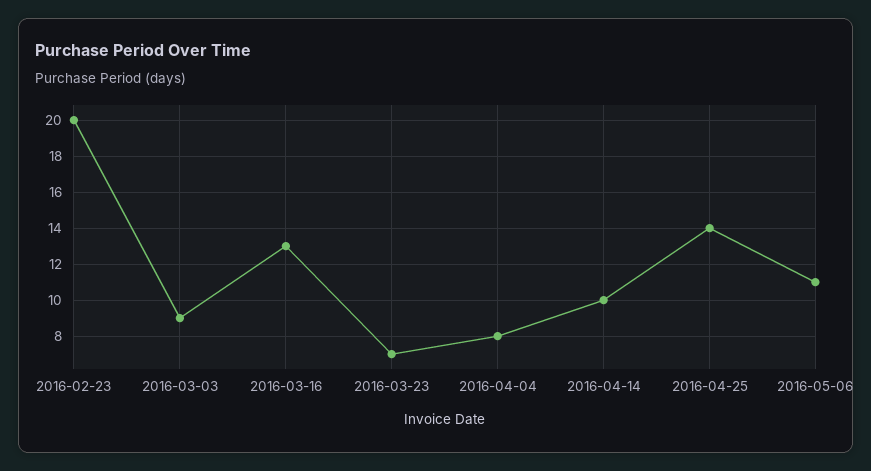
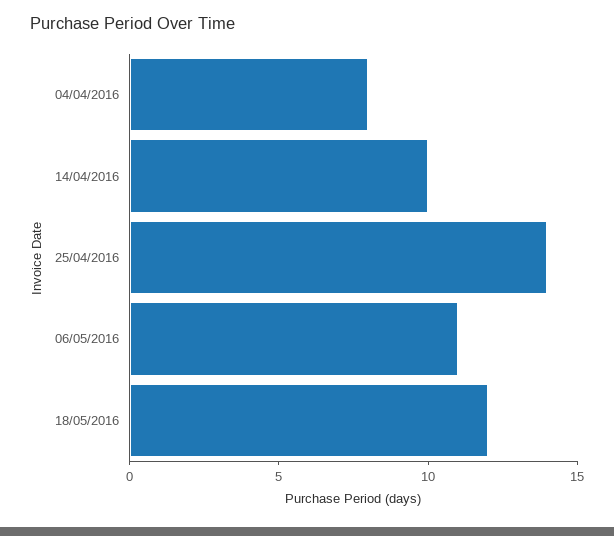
2016-02-23: 20 -> none
2016-03-03: 9 -> none
2016-03-16: 13 -> none
2016-03-23: 7 -> none
18/05/2016: none -> 12

